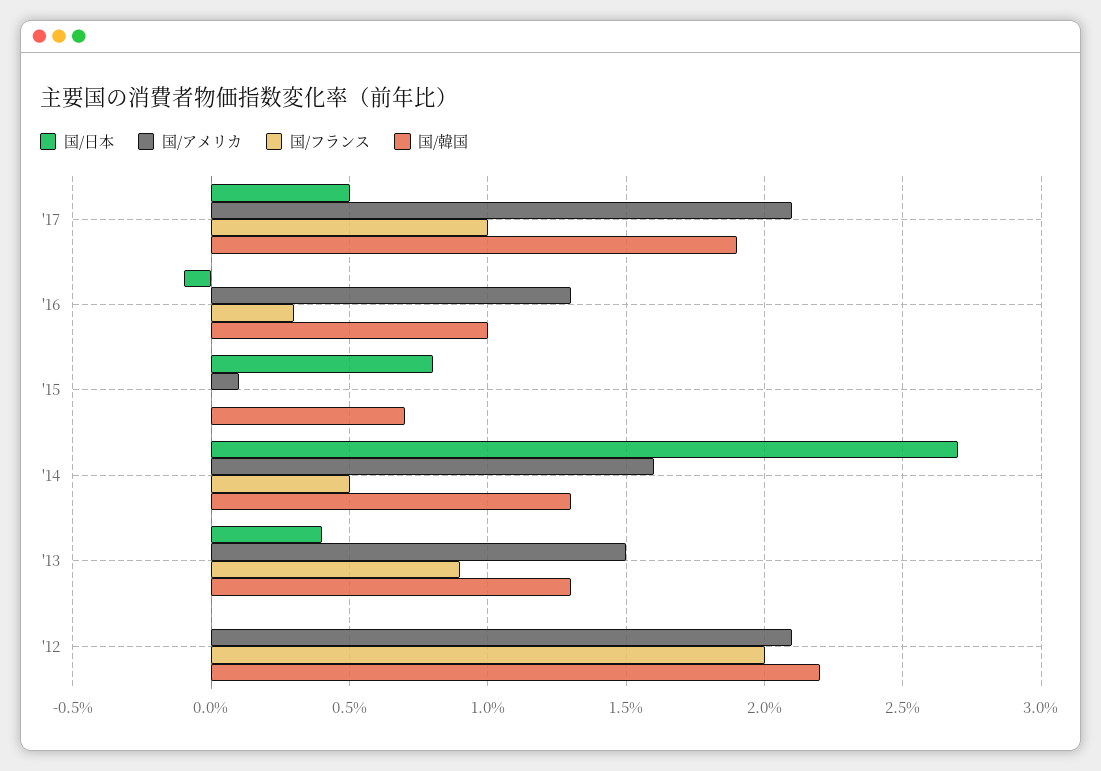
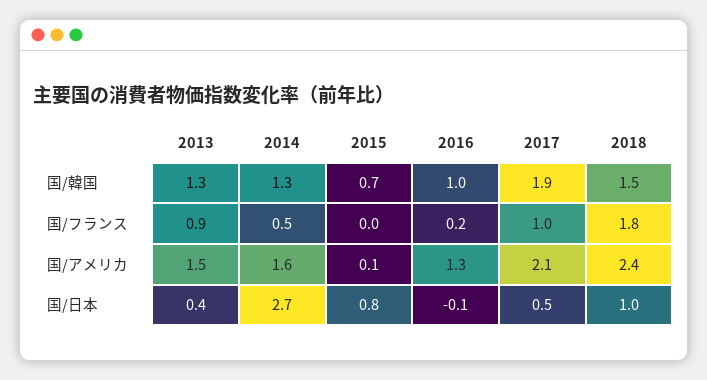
国/フランス, '16: 0.3 -> 0.2
国/日本, '12: 0 -> none
国/アメリカ, '12: 2.1 -> none
国/フランス, '12: 2 -> none
国/韓国, '12: 2.2 -> none
国/韓国, 2018: none -> 1.5
国/フランス, 2018: none -> 1.8
国/アメリカ, 2018: none -> 2.4
国/日本, 2018: none -> 1

